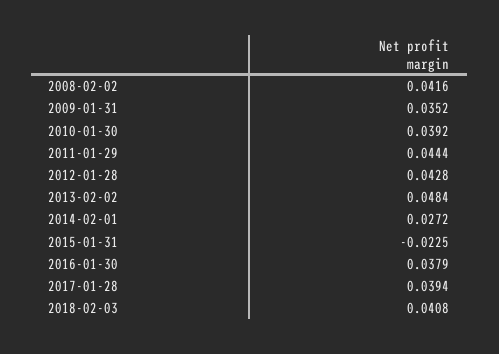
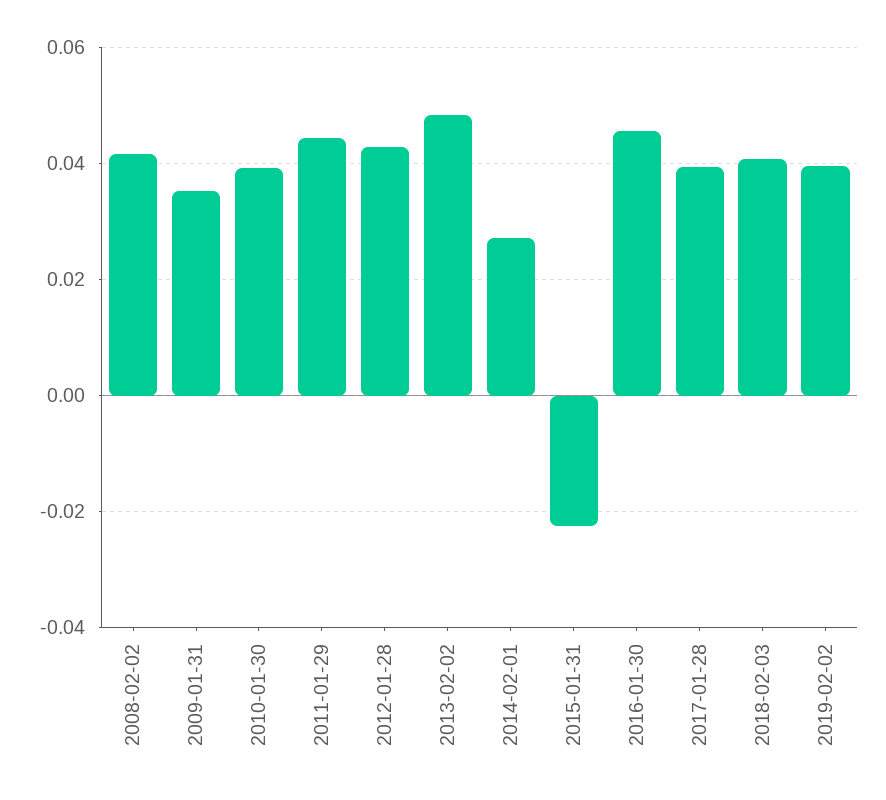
2016-01-30: 0.0379 -> 0.046
2019-02-02: none -> 0.04

